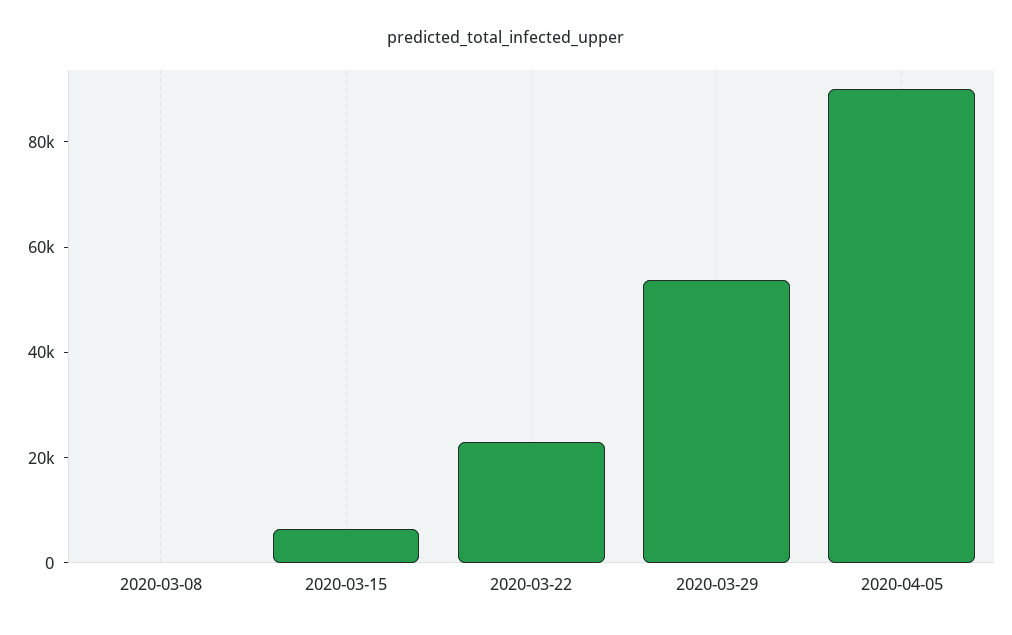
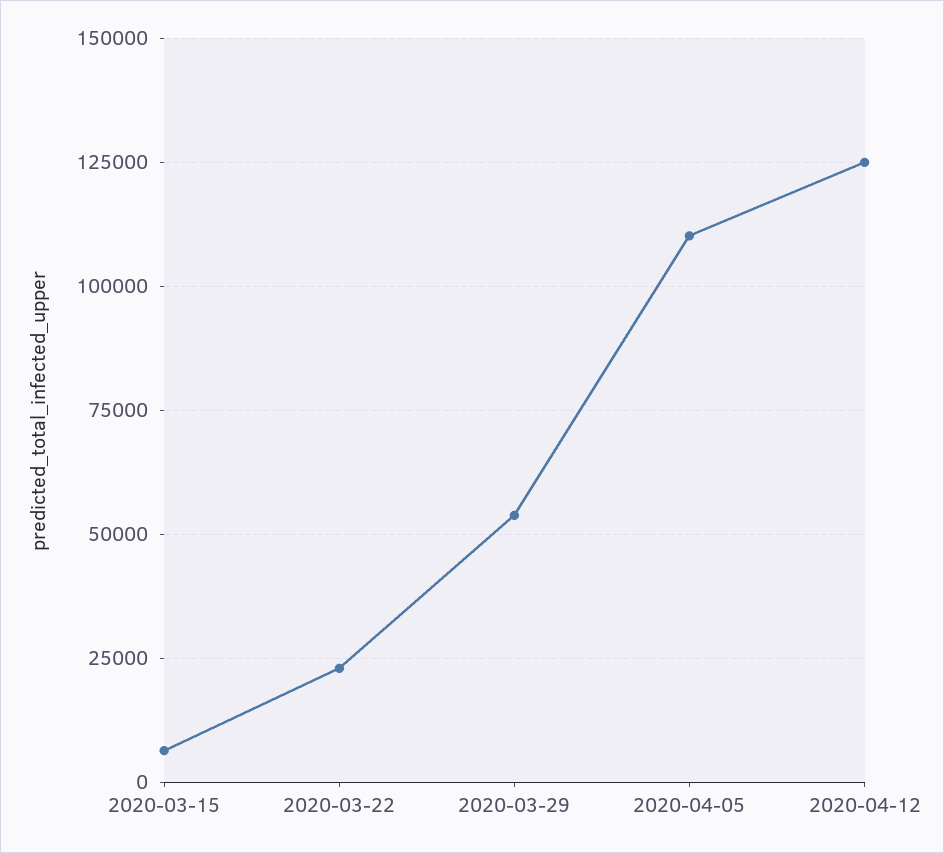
2020-03-08: 0 -> none
2020-04-05: 90000 -> 110000
2020-04-12: none -> 125000

